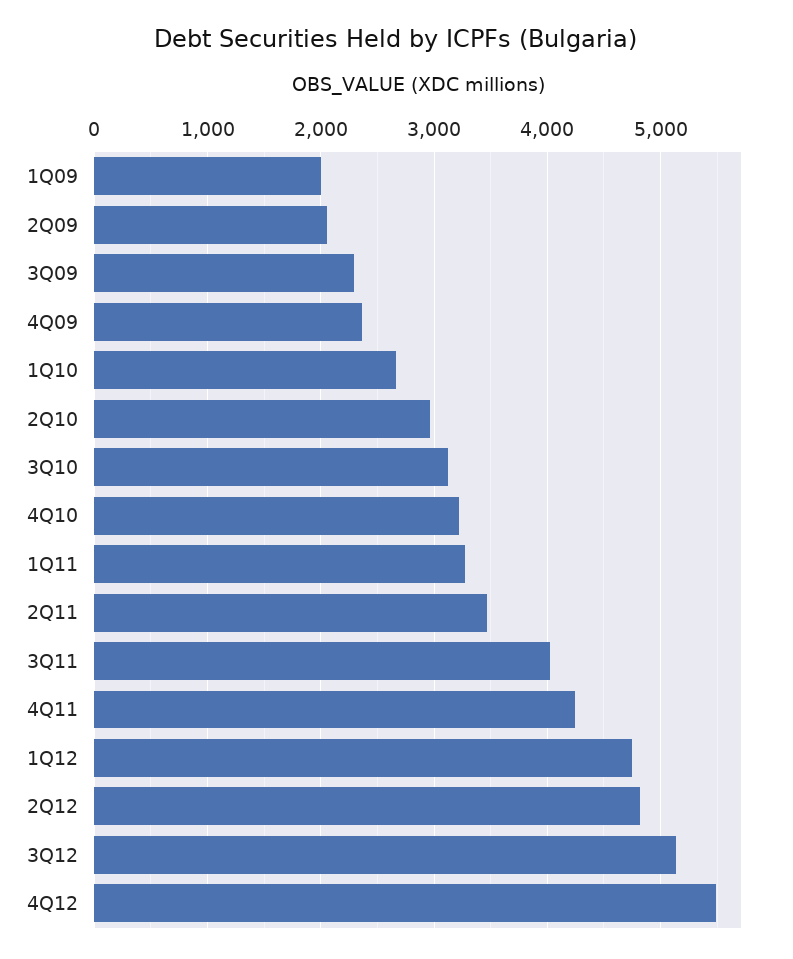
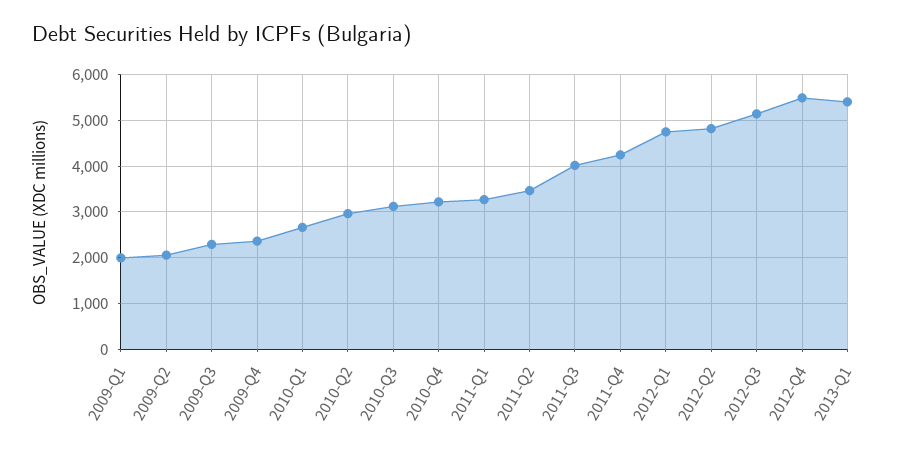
2013-Q1: none -> 5400

